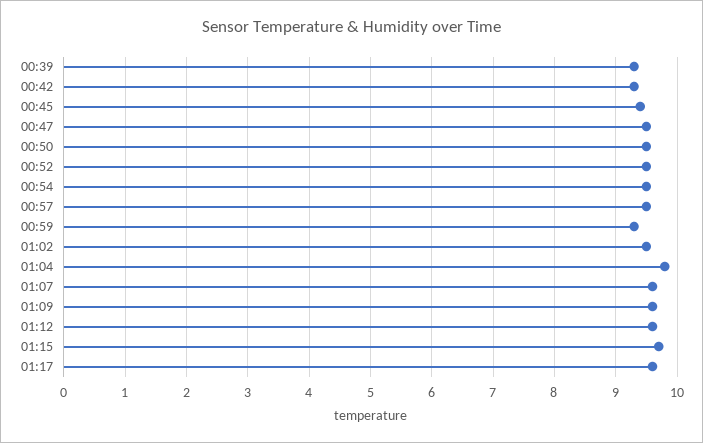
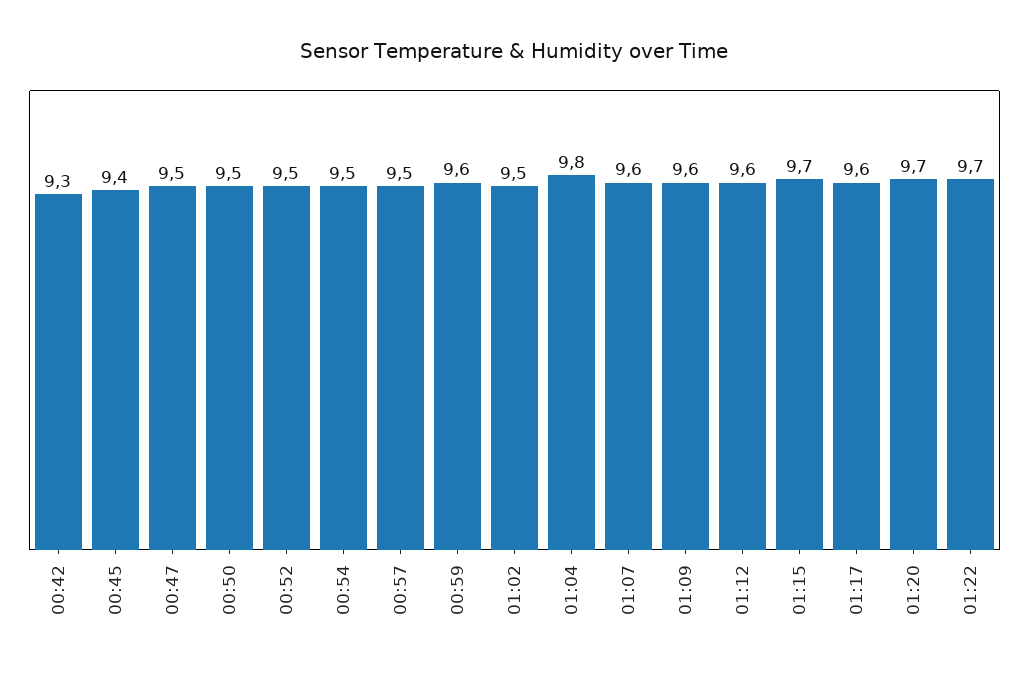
00:39: 9.3 -> none
00:59: 9.3 -> 9.6
01:20: none -> 9.7
01:22: none -> 9.7

